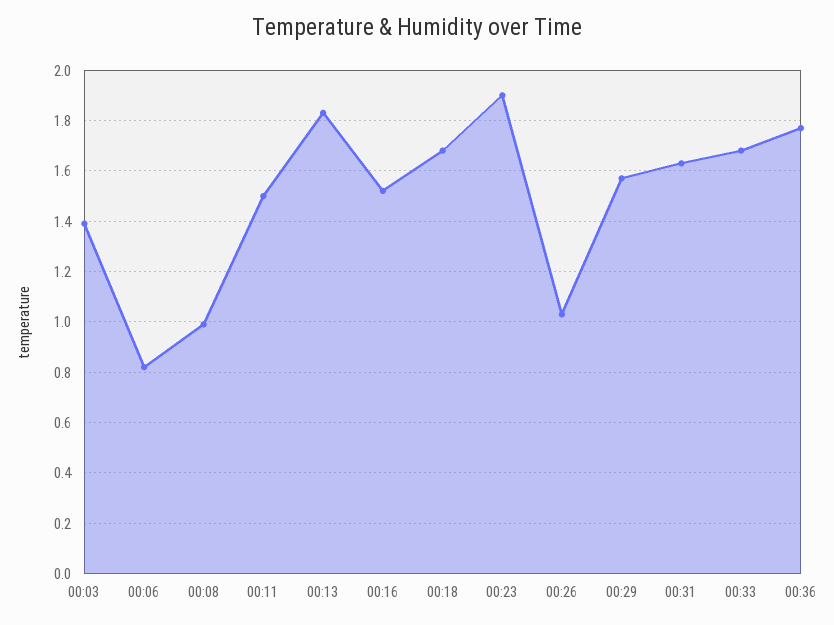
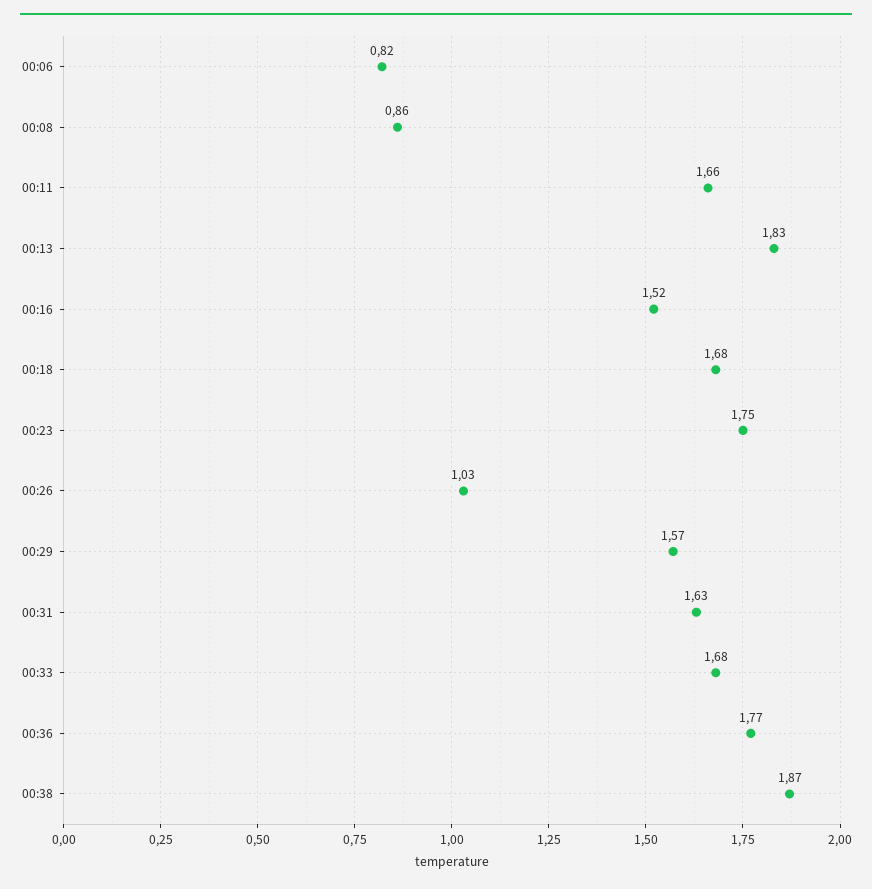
00:03: 1.4 -> none
00:08: 1 -> 0.86
00:11: 1.5 -> 1.66
00:23: 1.9 -> 1.75
00:38: none -> 1.87

